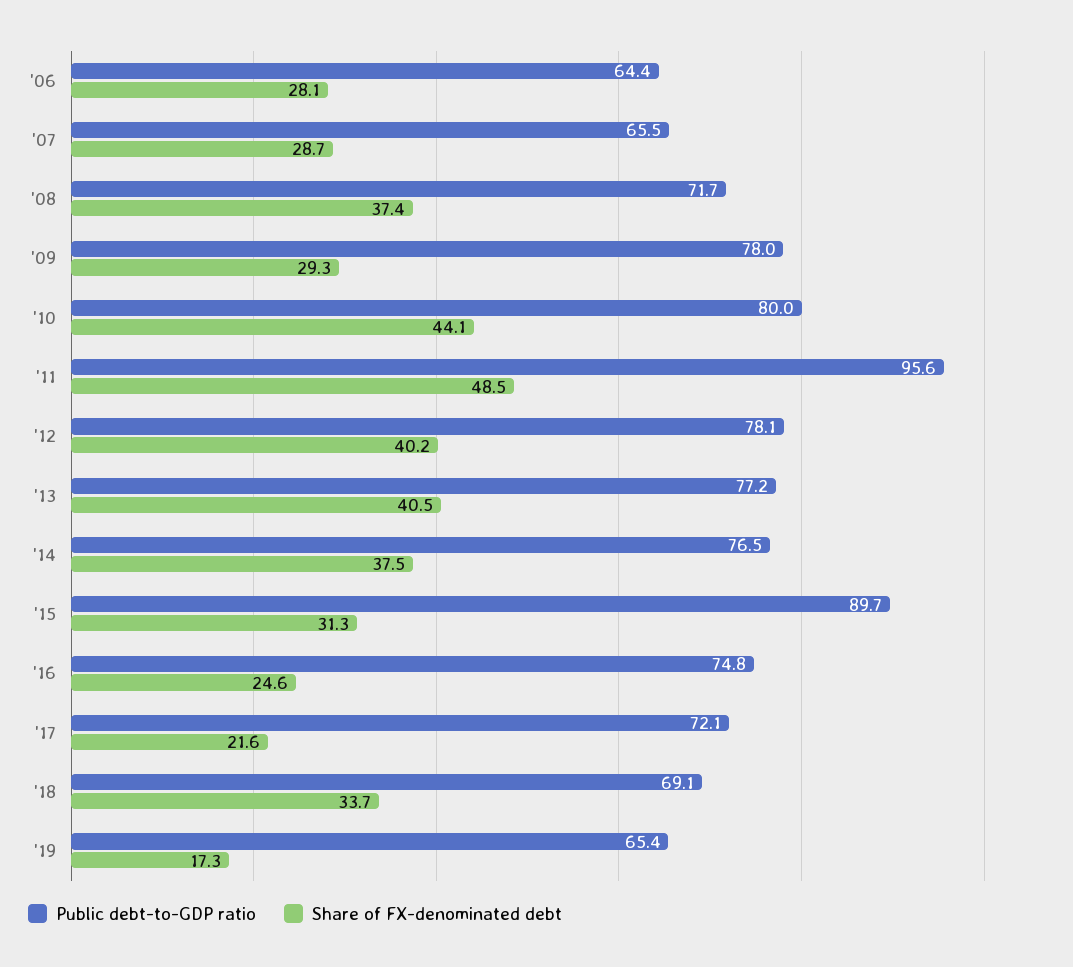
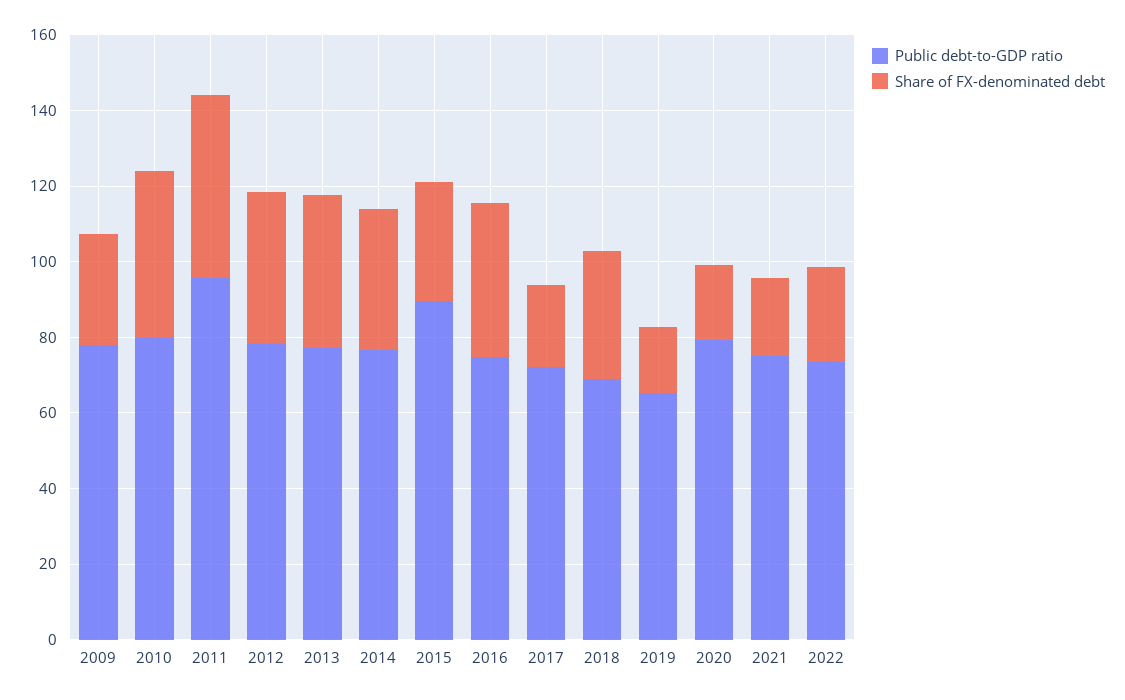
Public debt-to-GDP ratio, '06: 64.4 -> none
Share of FX-denominated debt, '06: 28.1 -> none
Public debt-to-GDP ratio, '07: 65.5 -> none
Share of FX-denominated debt, '07: 28.7 -> none
Public debt-to-GDP ratio, '08: 71.7 -> none
Share of FX-denominated debt, '08: 37.4 -> none
Share of FX-denominated debt, '16: 24.6 -> 40
Public debt-to-GDP ratio, 2020: none -> 80
Share of FX-denominated debt, 2020: none -> 20
Public debt-to-GDP ratio, 2021: none -> 75
Share of FX-denominated debt, 2021: none -> 20
Public debt-to-GDP ratio, 2022: none -> 75
Share of FX-denominated debt, 2022: none -> 25

